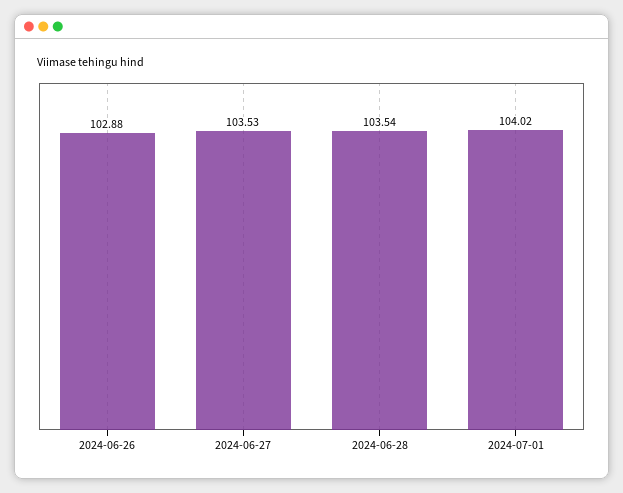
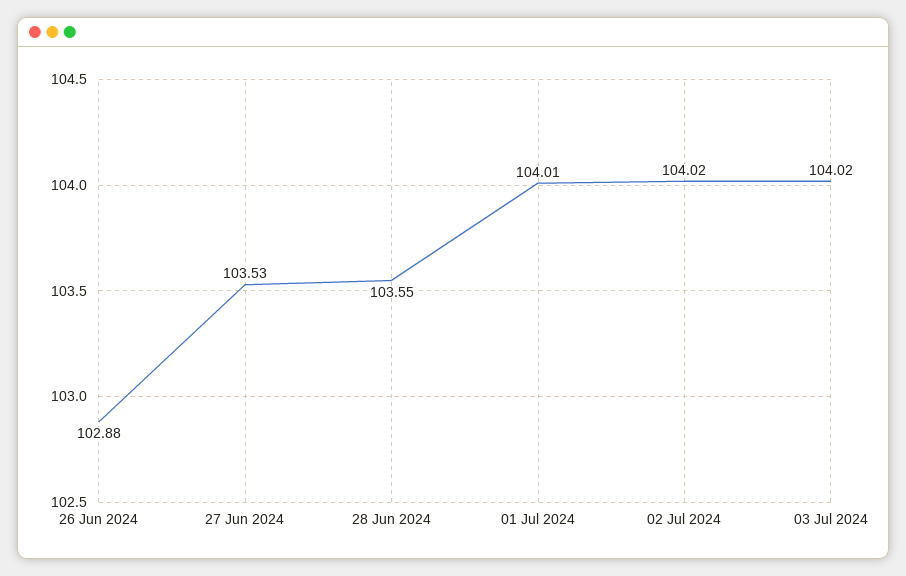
2024-06-28: 103.54 -> 103.55
2024-07-01: 104.02 -> 104.01
02 Jul 2024: none -> 104.02
03 Jul 2024: none -> 104.02

